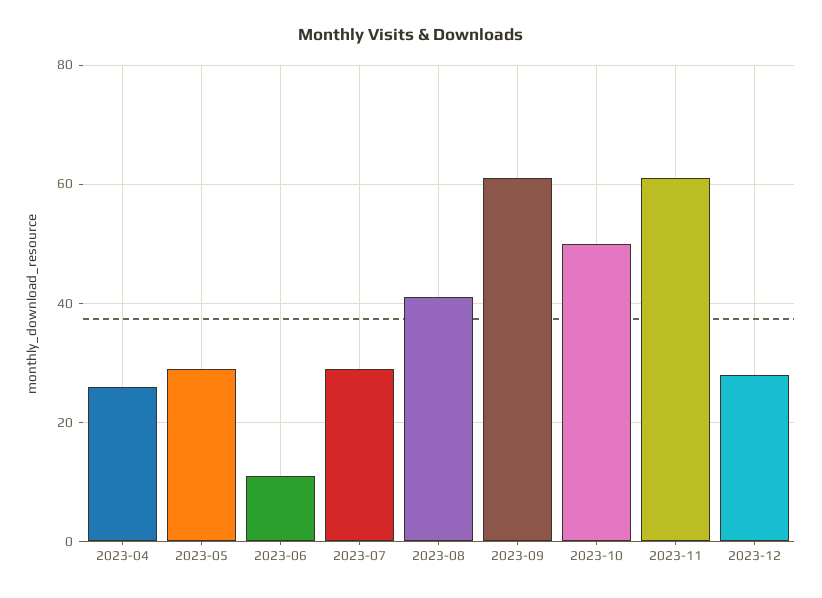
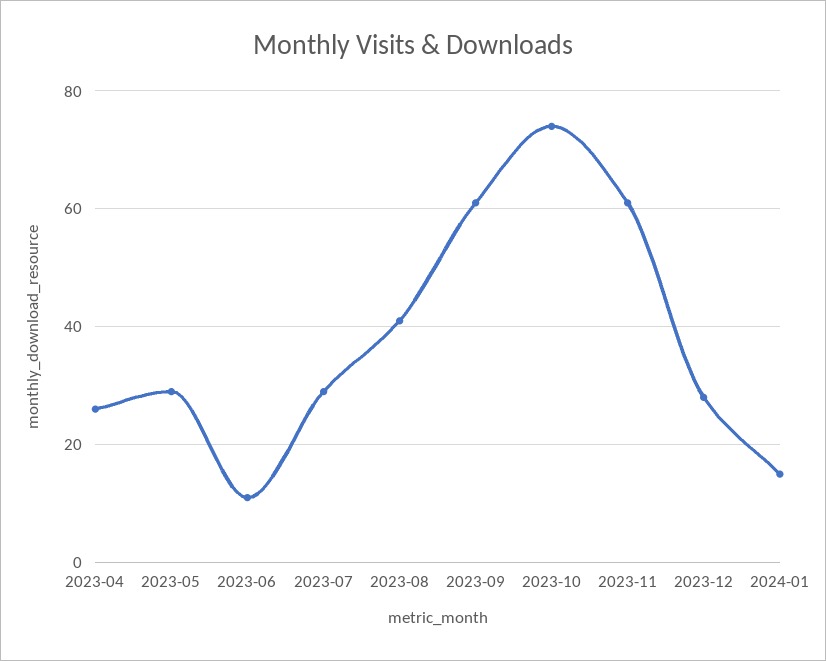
2023-10: 50 -> 75
2024-01: none -> 15

